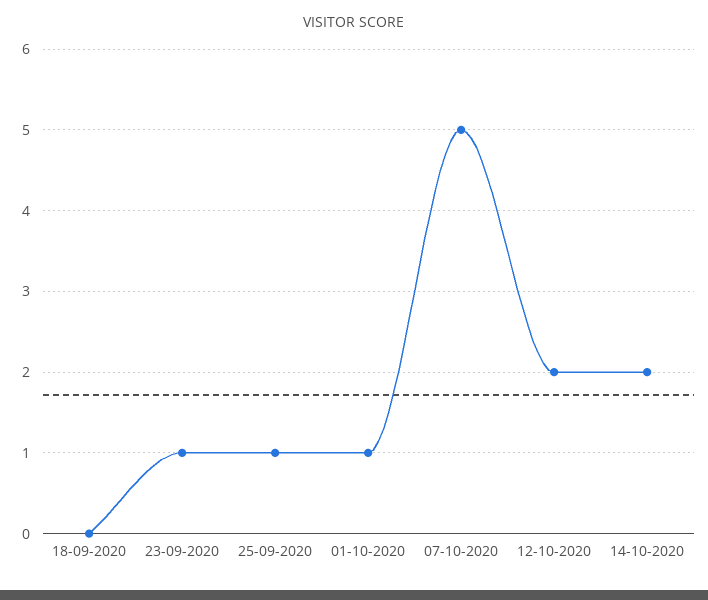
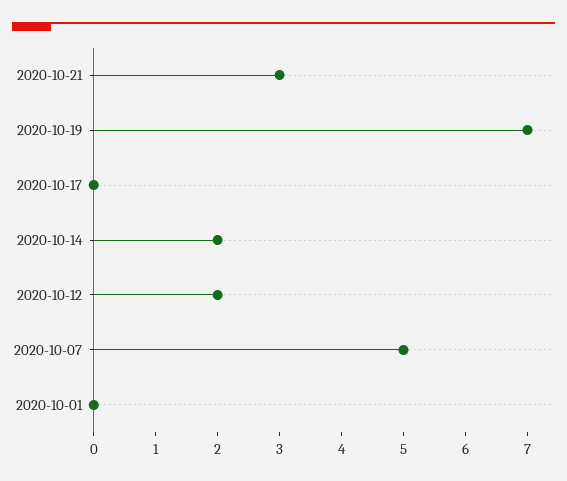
18-09-2020: 0 -> none
23-09-2020: 1 -> none
25-09-2020: 1 -> none
01-10-2020: 1 -> 0
2020-10-21: none -> 3
2020-10-19: none -> 7
2020-10-17: none -> 0

